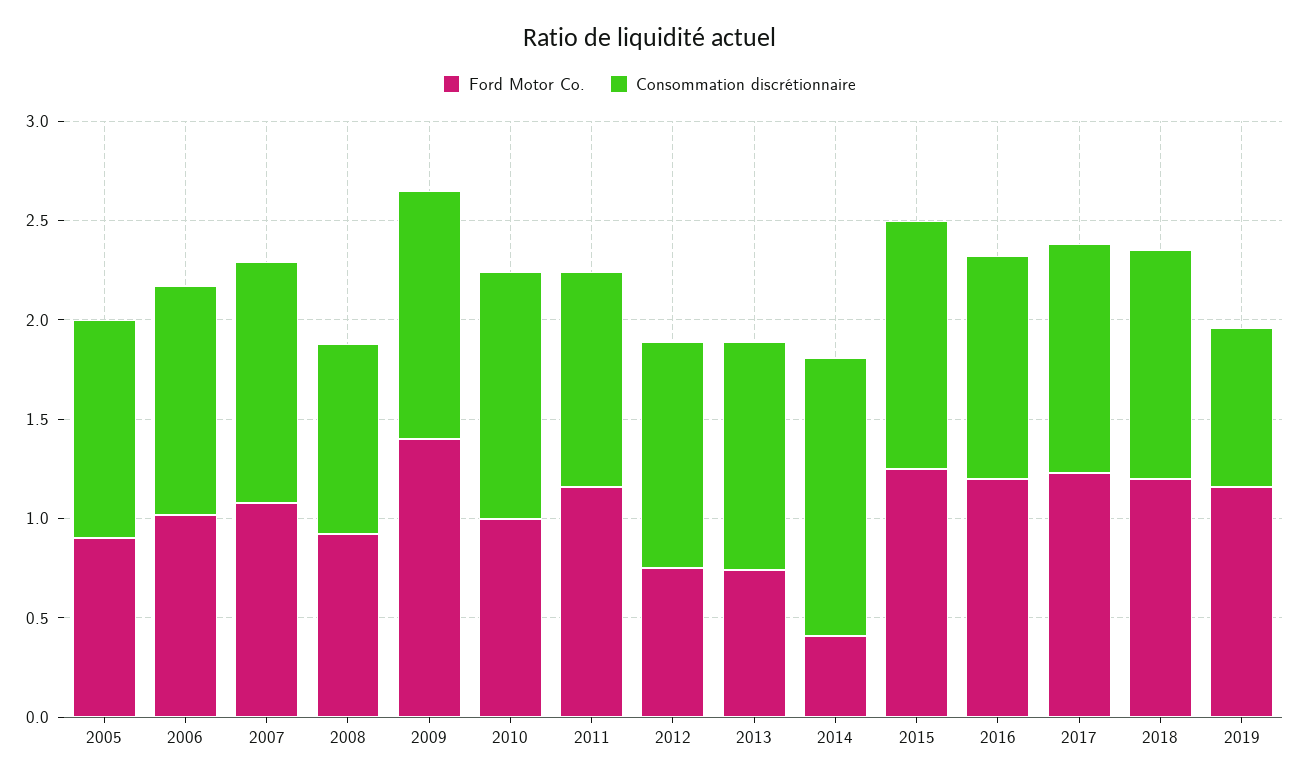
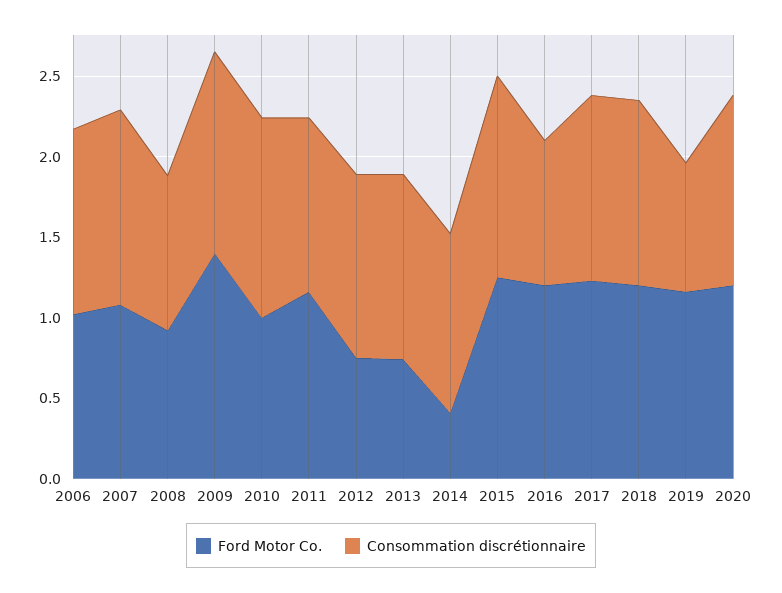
Ford Motor Co., 2005: 0.9 -> none
Consommation discrétionnaire, 2005: 1.1 -> none
Consommation discrétionnaire, 2014: 1.4 -> 1.1
Consommation discrétionnaire, 2016: 1.1 -> 0.9
Ford Motor Co., 2020: none -> 1.2
Consommation discrétionnaire, 2020: none -> 1.2

